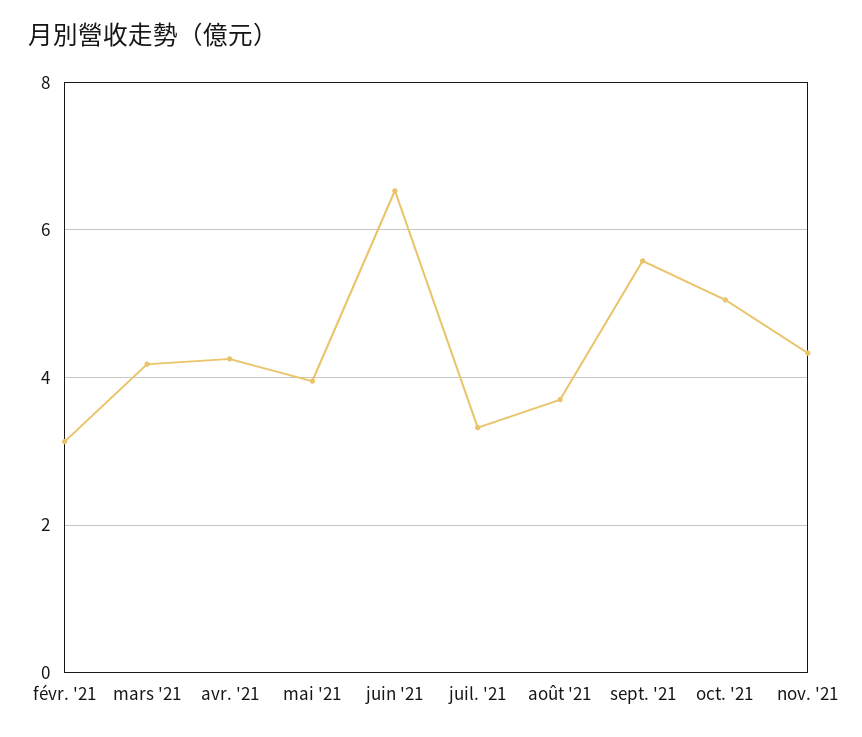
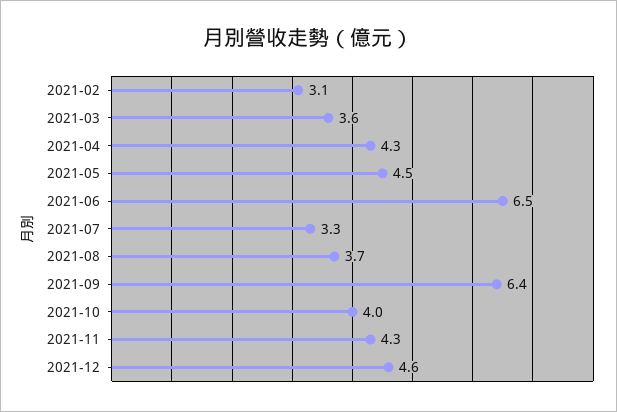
mars '21: 4.2 -> 3.6
mai '21: 4 -> 4.5
sept. '21: 5.6 -> 6.4
oct. '21: 5 -> 4
2021-12: none -> 4.6

